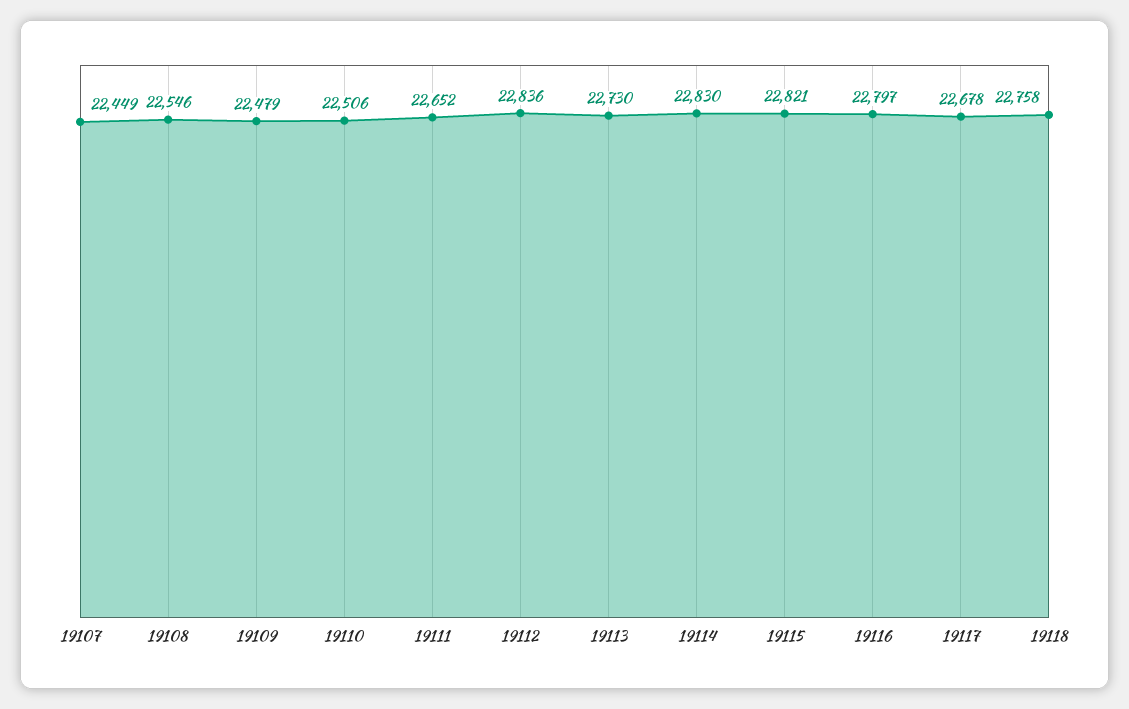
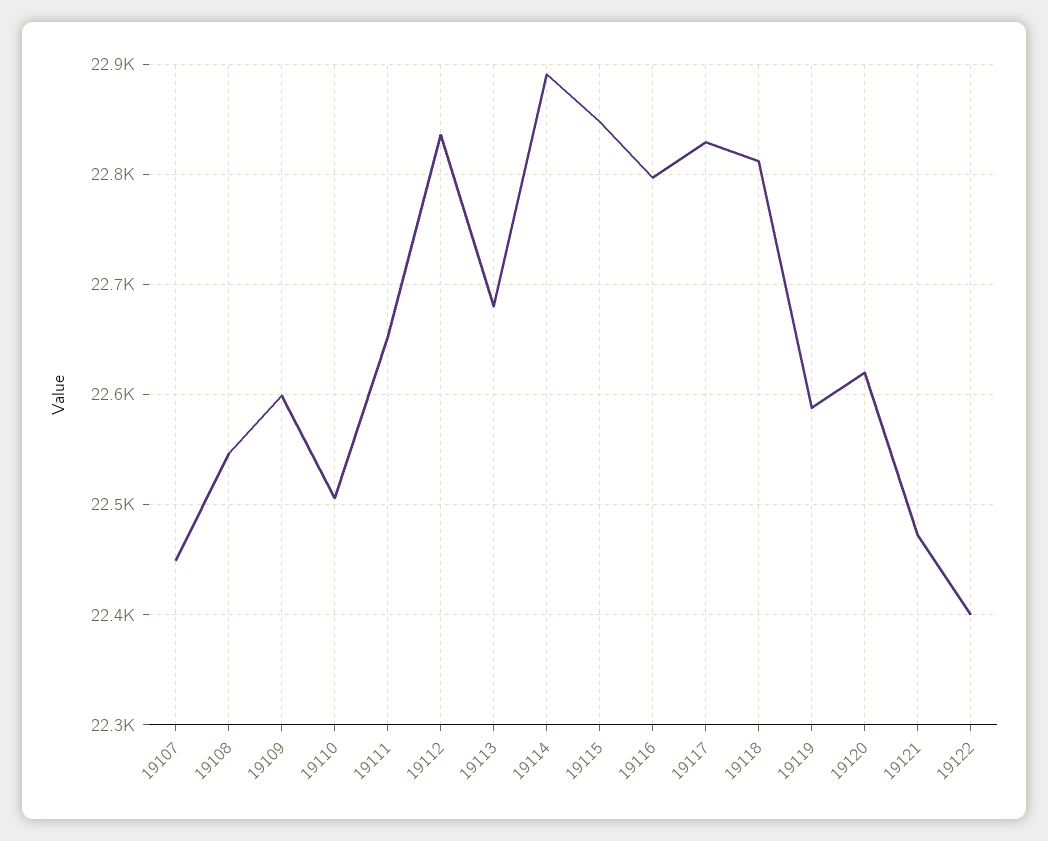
19109: 22479 -> 22600
19113: 22730 -> 22680
19114: 22830 -> 22890
19115: 22821 -> 22850
19117: 22678 -> 22830
19118: 22758 -> 22810
19119: none -> 22590
19120: none -> 22620
19121: none -> 22470
19122: none -> 22400

